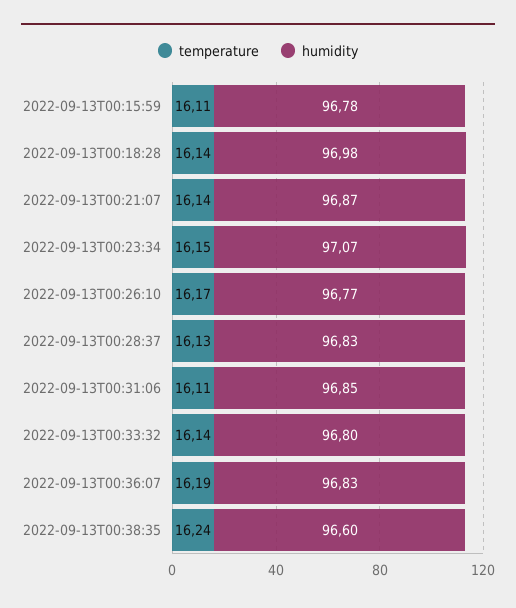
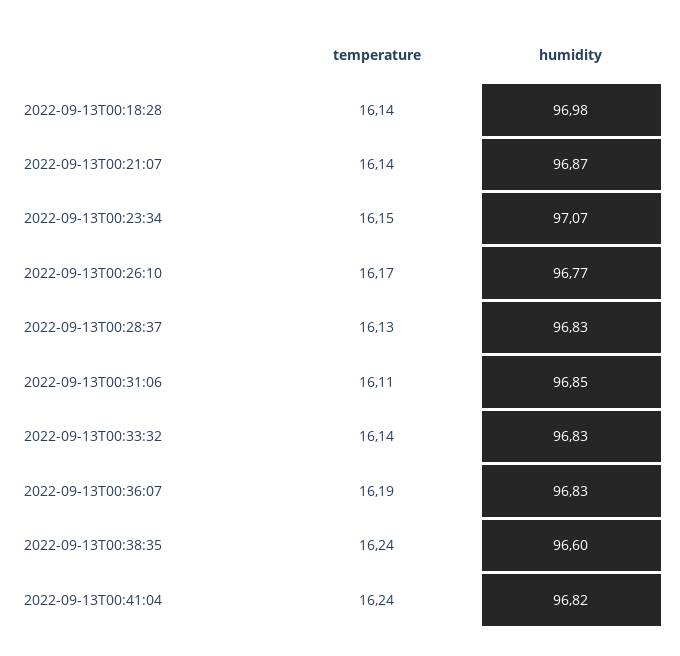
temperature, 2022-09-13T00:15:59: 16.11 -> none
humidity, 2022-09-13T00:15:59: 96.78 -> none
humidity, 2022-09-13T00:33:32: 96.8 -> 96.83
temperature, 2022-09-13T00:41:04: none -> 16.24
humidity, 2022-09-13T00:41:04: none -> 96.82

